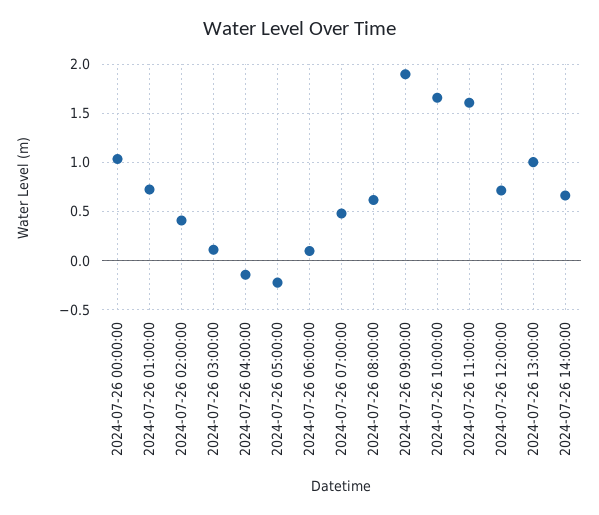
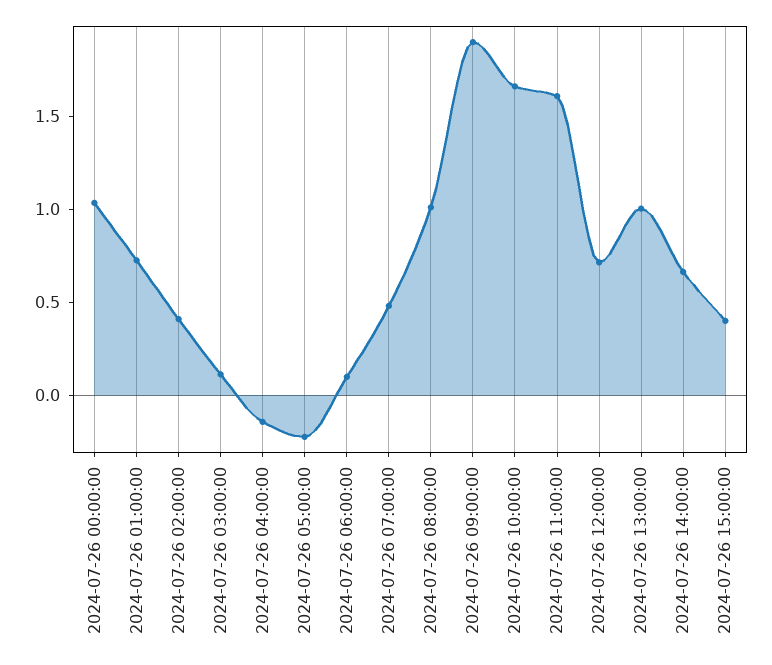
2024-07-26 08:00:00: 0.6 -> 1
2024-07-26 15:00:00: none -> 0.4

